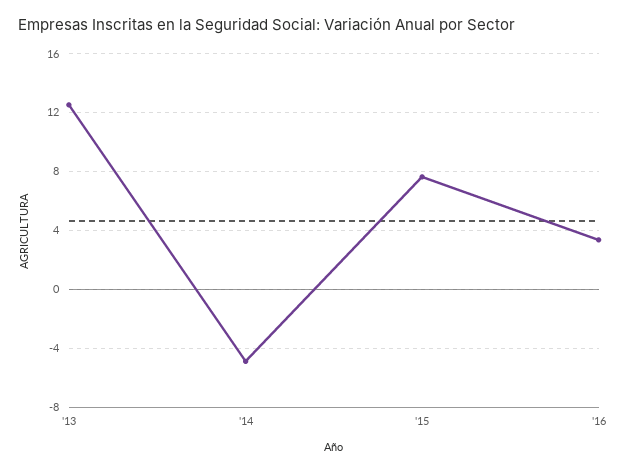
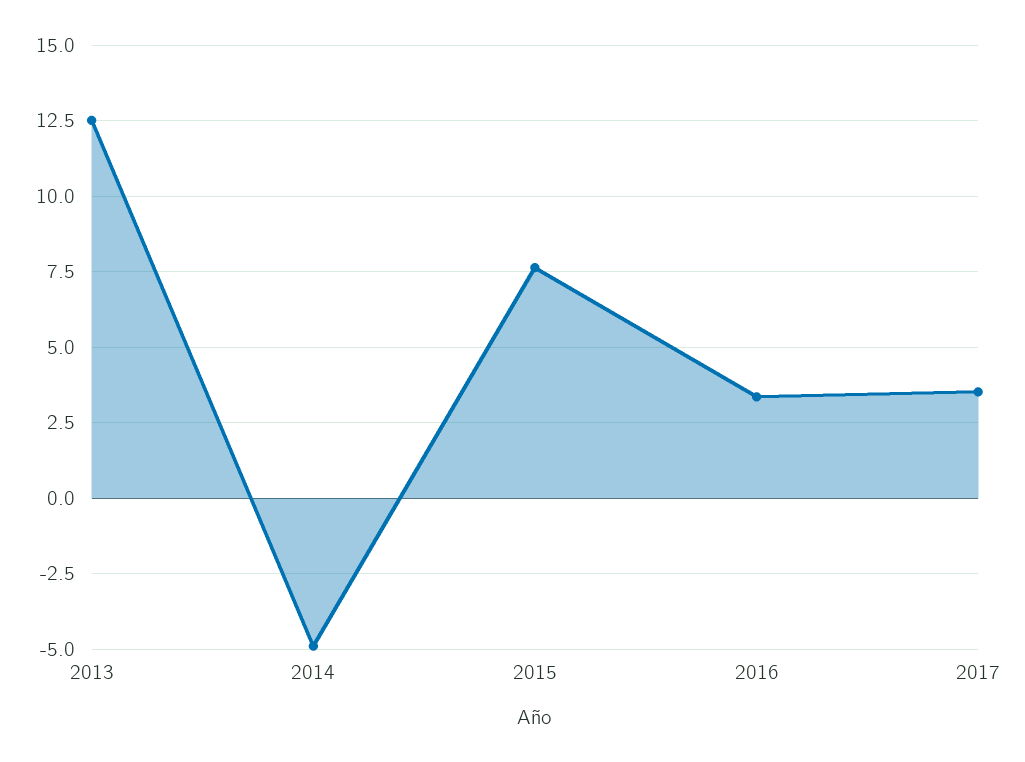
2017: none -> 3.5

